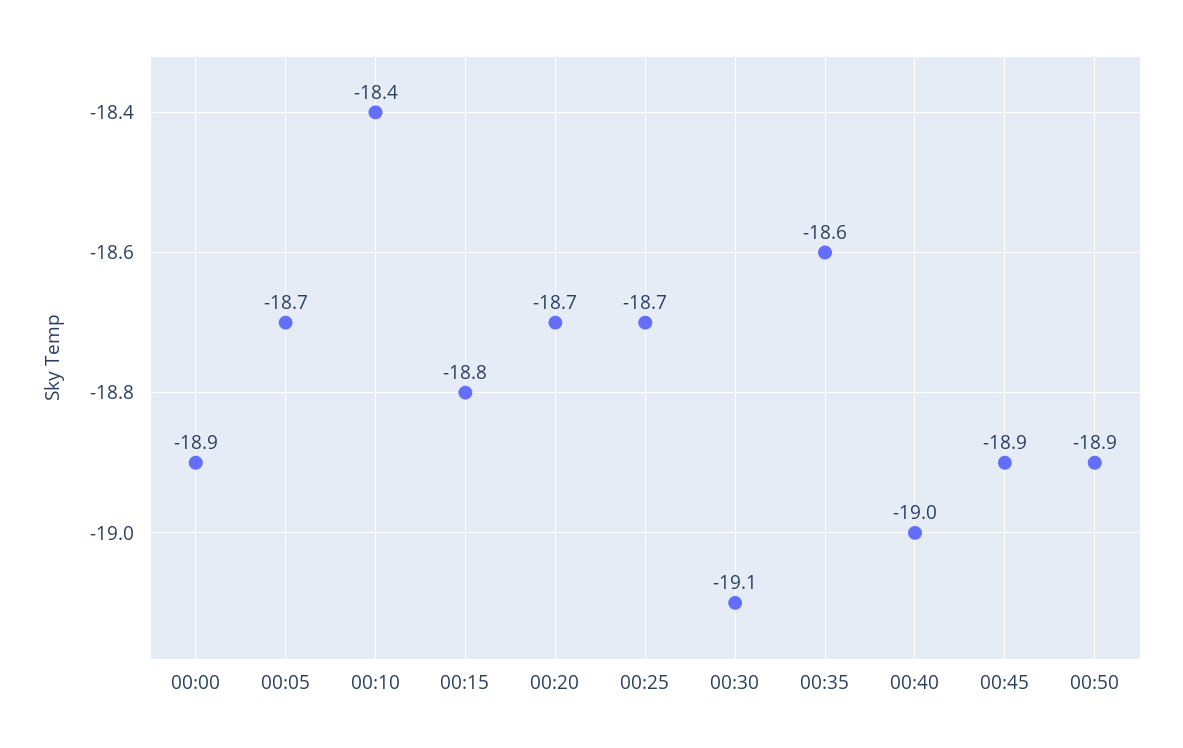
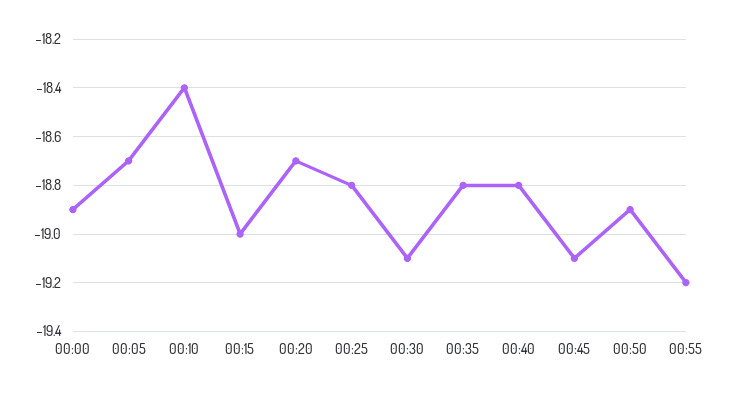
00:15: -18.8 -> -19
00:25: -18.7 -> -18.8
00:35: -18.6 -> -18.8
00:40: -19 -> -18.8
00:45: -18.9 -> -19.1
00:55: none -> -19.2

